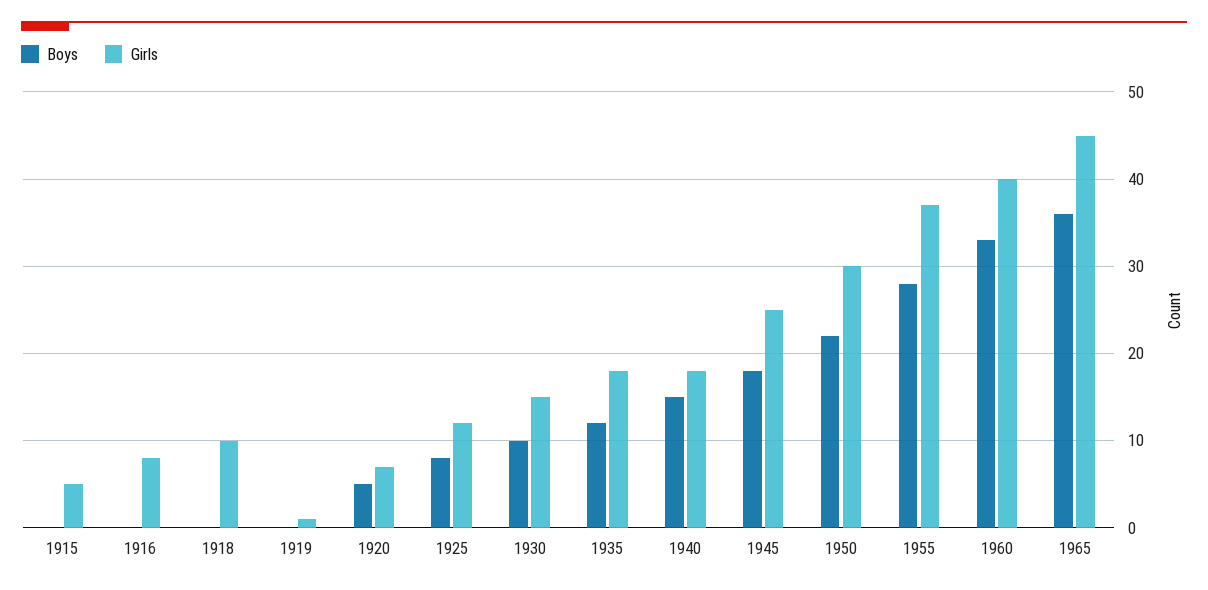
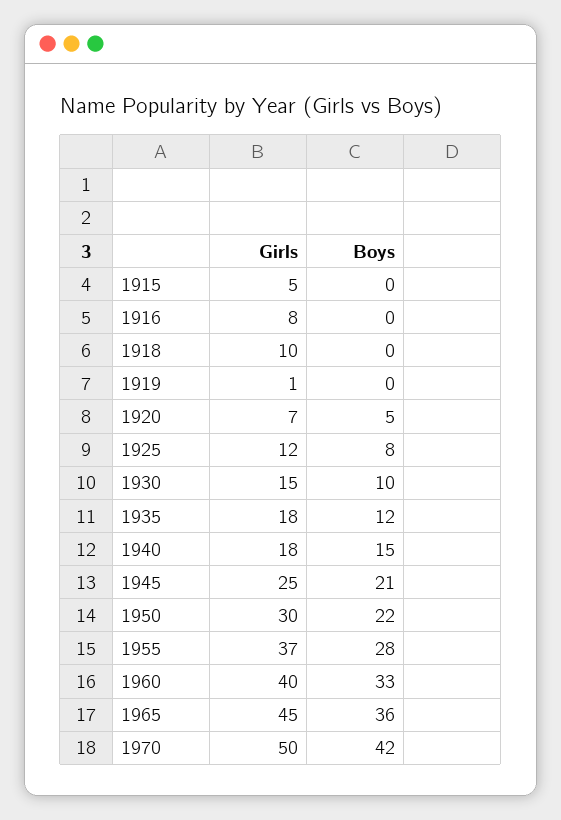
Boys, 1945: 18 -> 21
Girls, 1970: none -> 50
Boys, 1970: none -> 42

